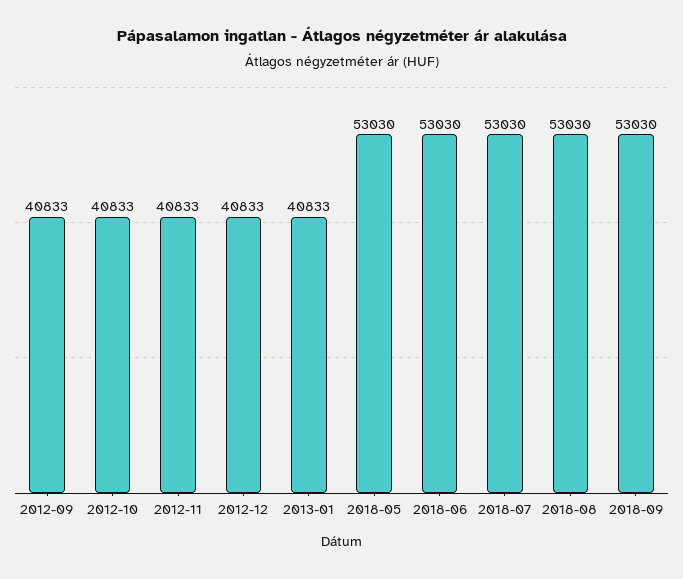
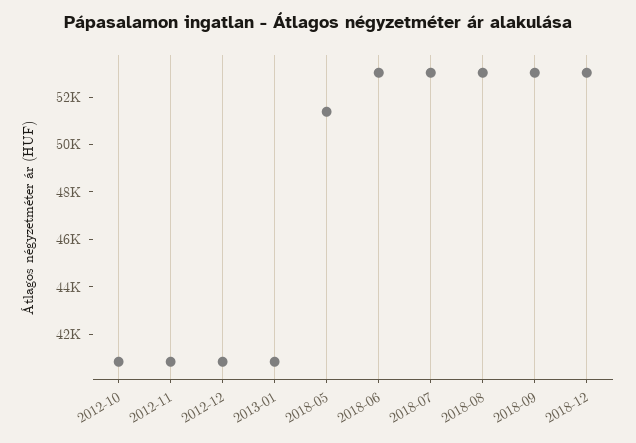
2012-09: 40833 -> none
2018-05: 53030 -> 51500
2018-12: none -> 53000

